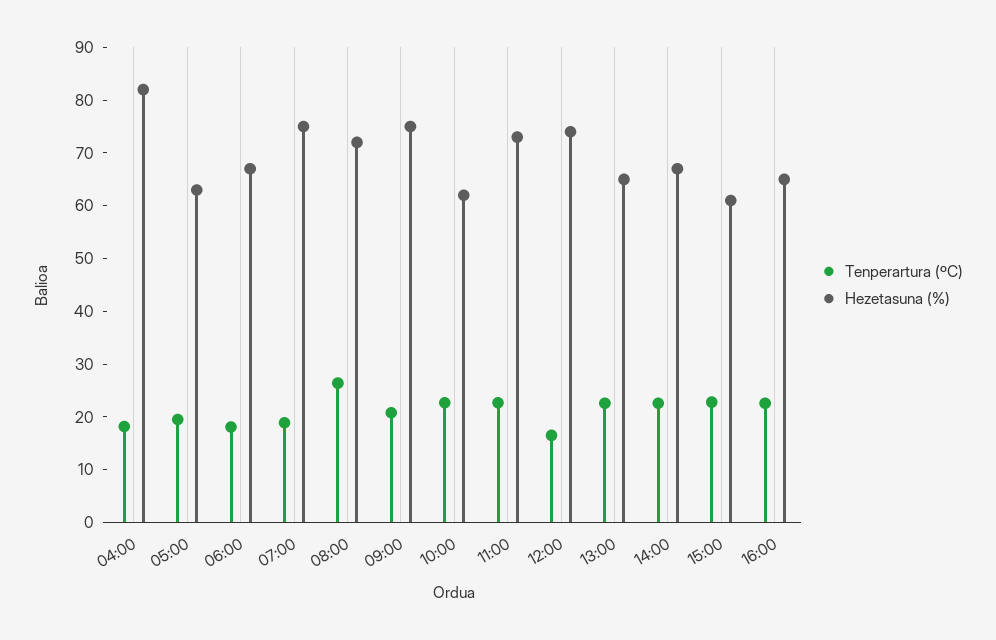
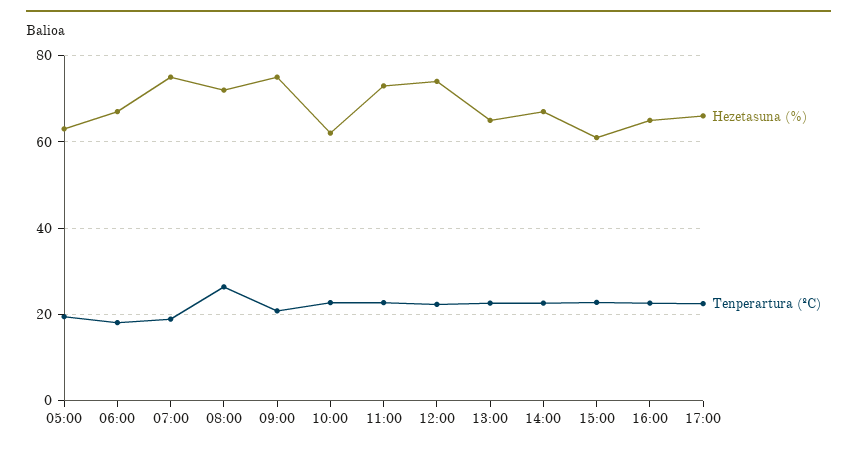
Tenperartura (ºC), 04:00: 18 -> none
Hezetasuna (%), 04:00: 82 -> none
Tenperartura (ºC), 12:00: 16 -> 22
Hezetasuna (%), 17:00: none -> 66
Tenperartura (ºC), 17:00: none -> 22

